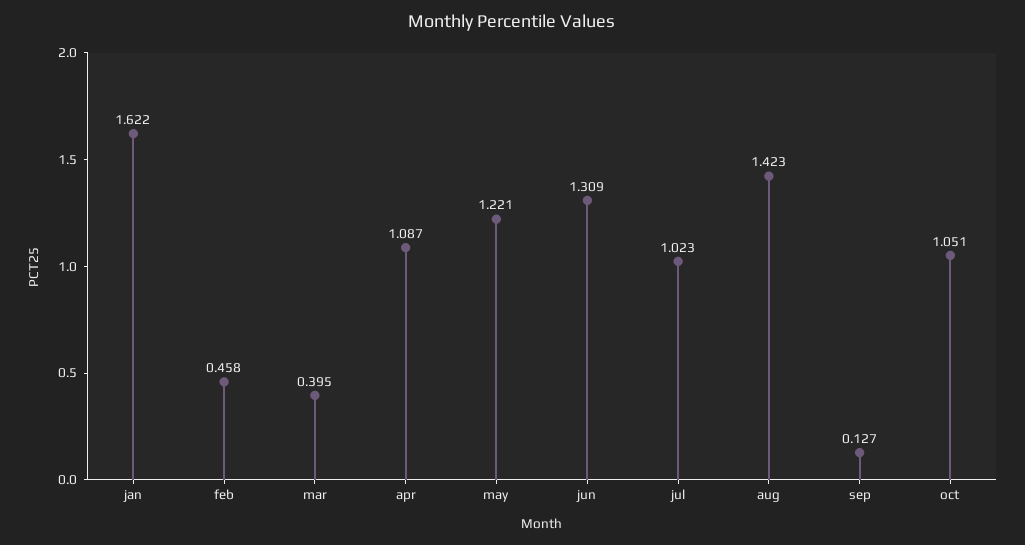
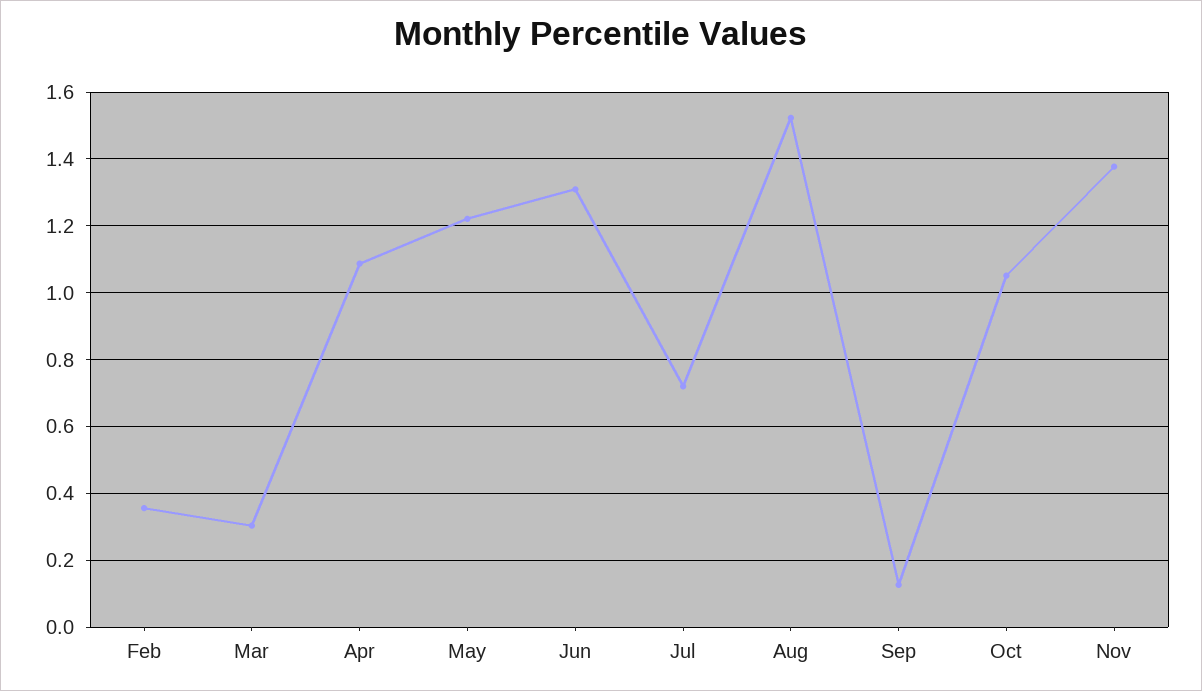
jan: 1.622 -> none
feb: 0.458 -> 0.36
mar: 0.395 -> 0.3
jul: 1.023 -> 0.72
aug: 1.423 -> 1.52
Nov: none -> 1.38

